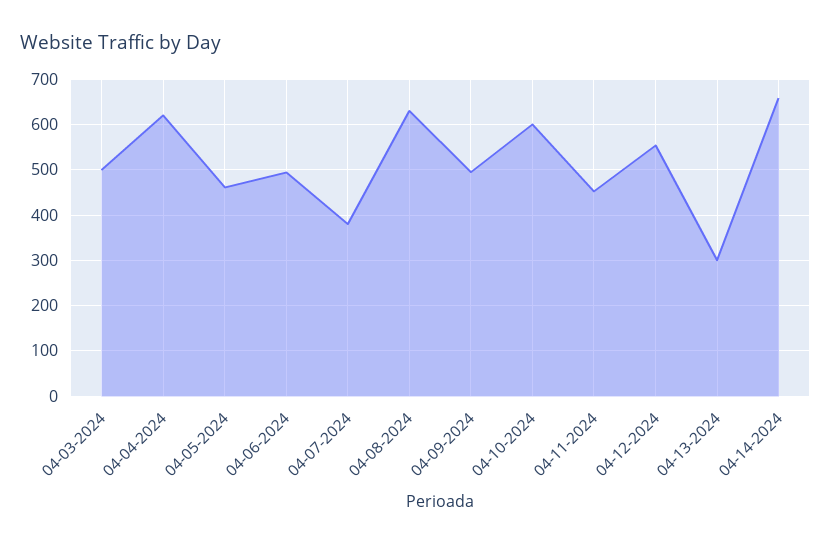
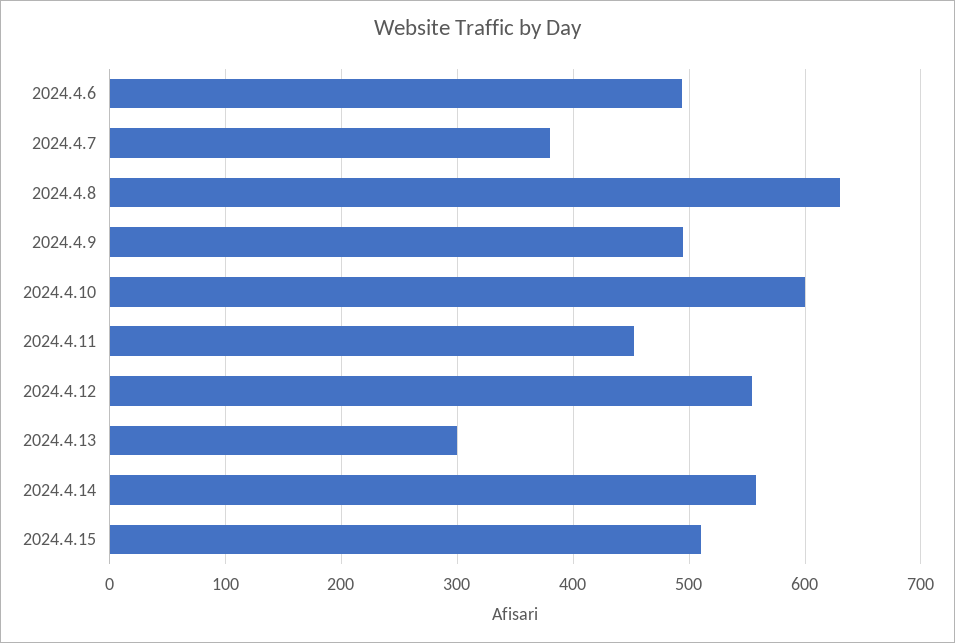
04-03-2024: 500 -> none
04-04-2024: 620 -> none
04-05-2024: 460 -> none
04-14-2024: 660 -> 560
2024.4.15: none -> 510

